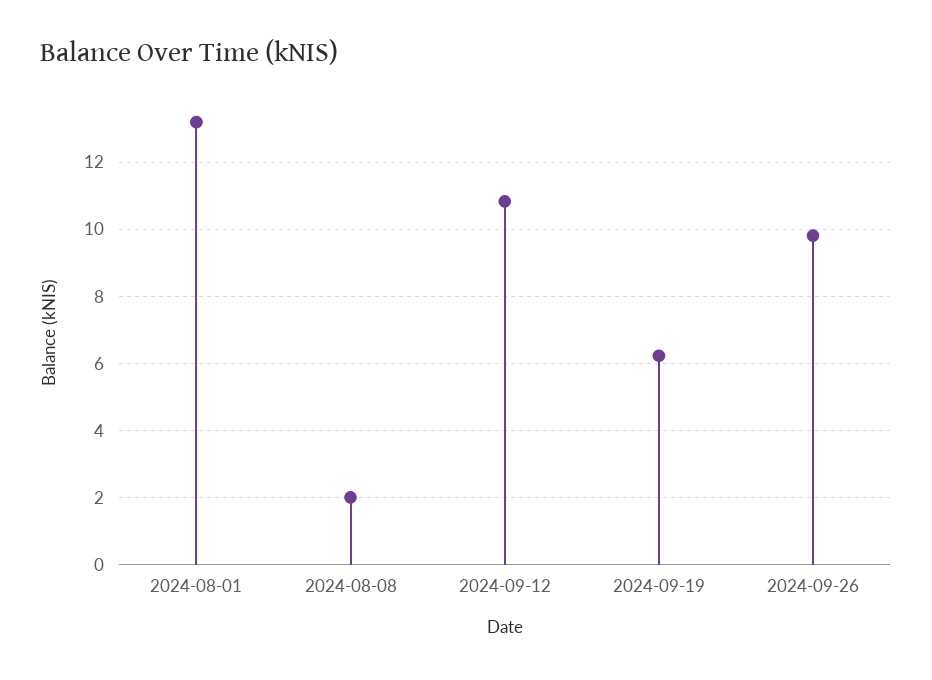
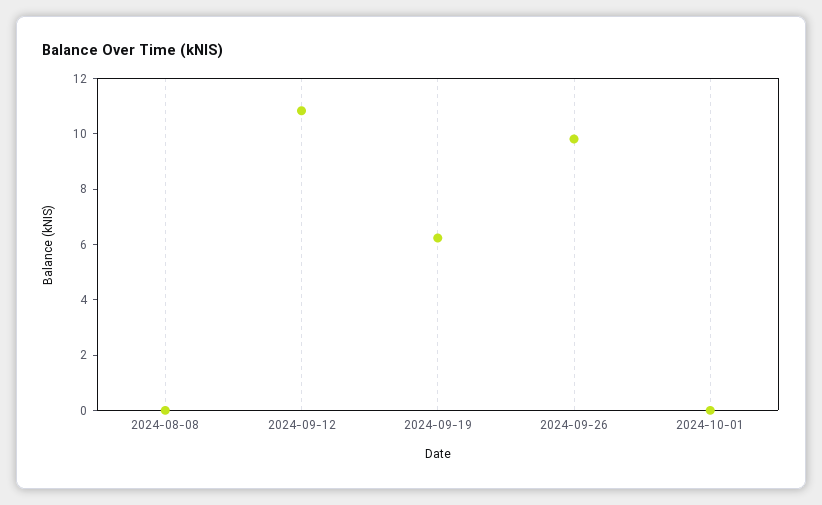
2024-08-01: 13.2 -> none
2024-08-08: 2 -> 0
2024-10-01: none -> 0

